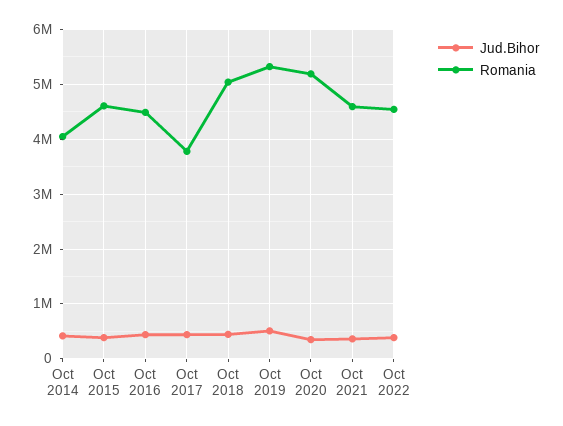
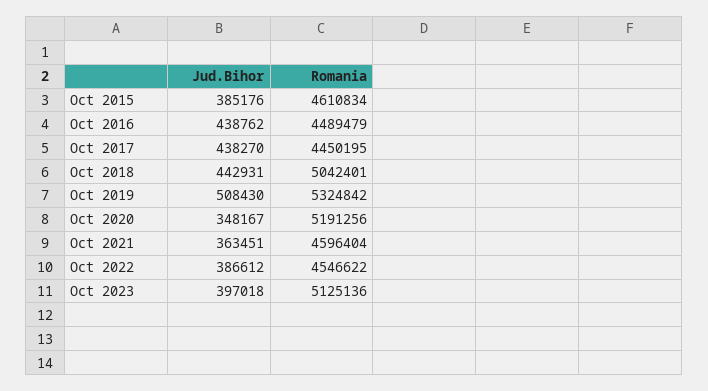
Jud.Bihor, Oct 2014: 400000 -> none
Romania, Oct 2014: 4000000 -> none
Romania, Oct 2017: 3800000 -> 4450195
Jud.Bihor, Oct 2023: none -> 397018
Romania, Oct 2023: none -> 5125136

